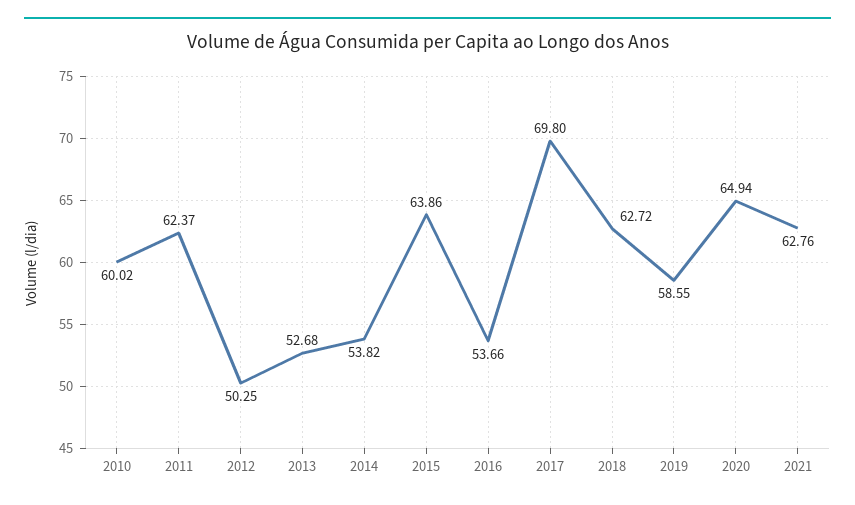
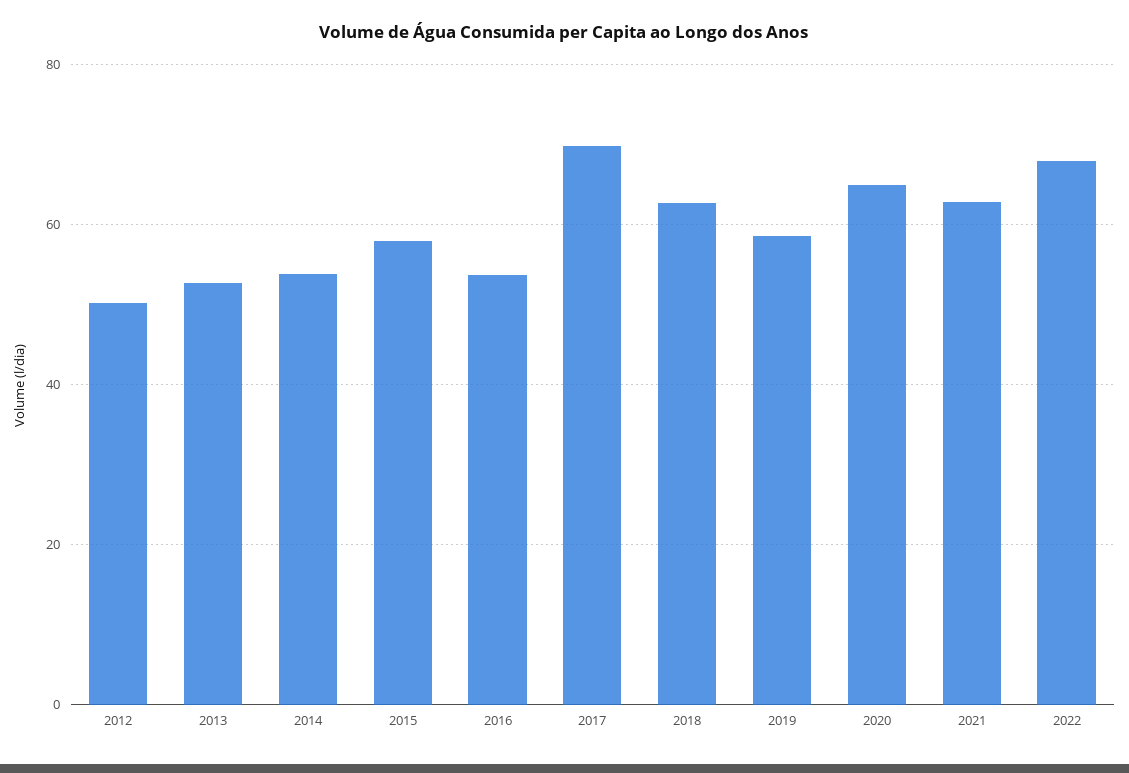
2010: 60.02 -> none
2011: 62.37 -> none
2015: 63.86 -> 58
2022: none -> 68

